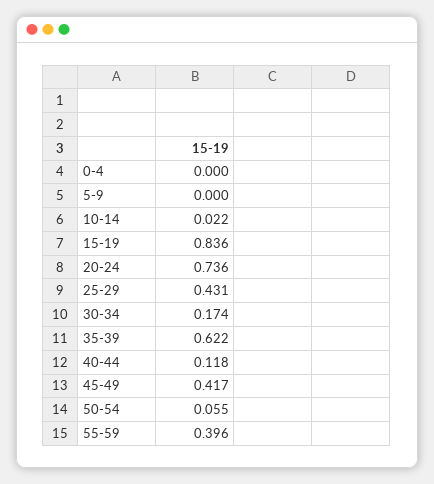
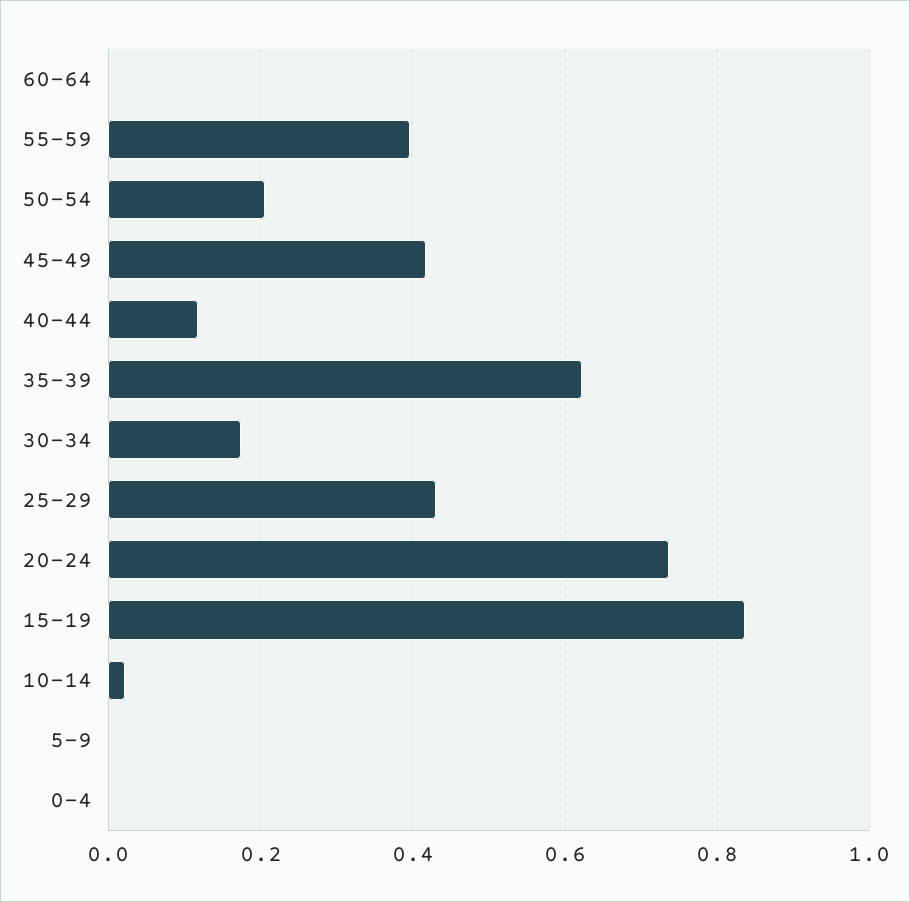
50-54: 0.055 -> 0.2
60-64: none -> 0

